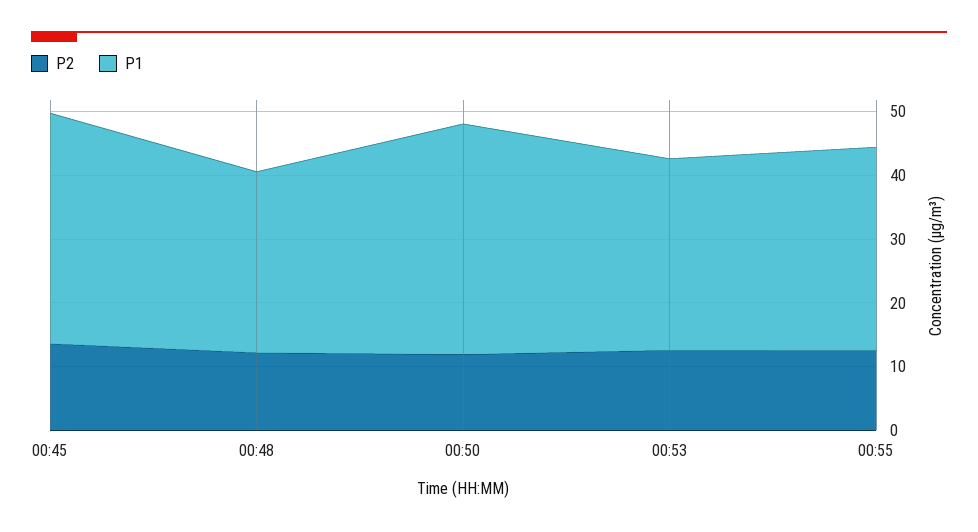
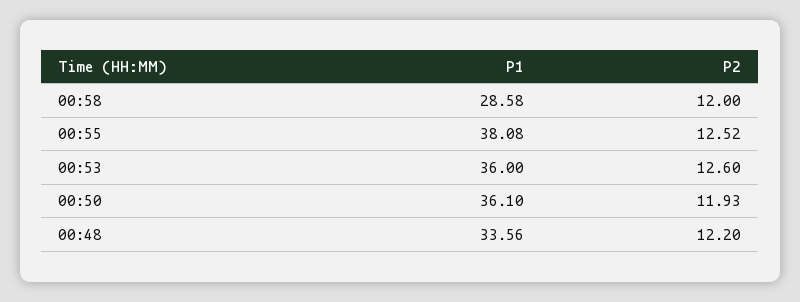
P2, 00:45: 14 -> none
P1, 00:45: 36 -> none
P1, 00:48: 28 -> 33.56
P1, 00:53: 30 -> 36
P1, 00:55: 32 -> 38.08
P1, 00:58: none -> 28.58
P2, 00:58: none -> 12

